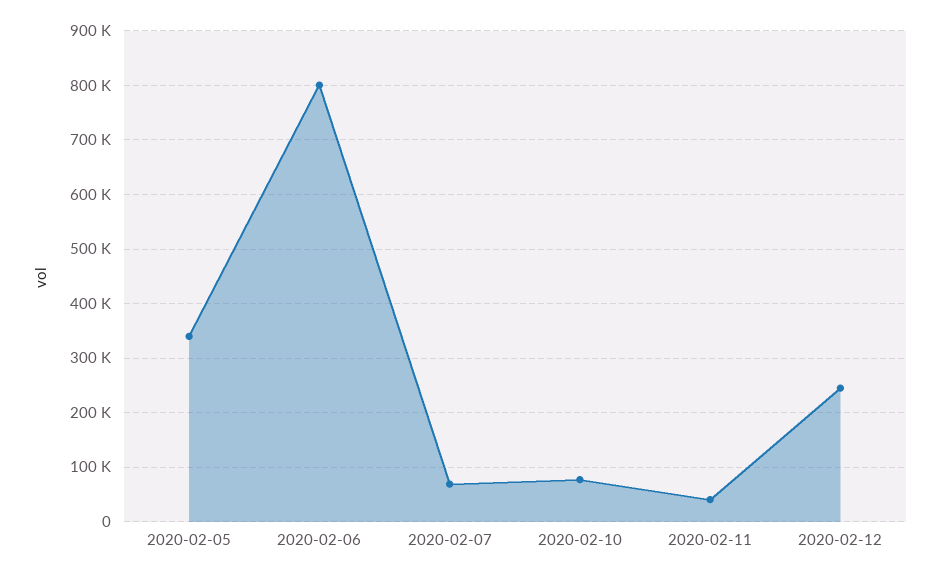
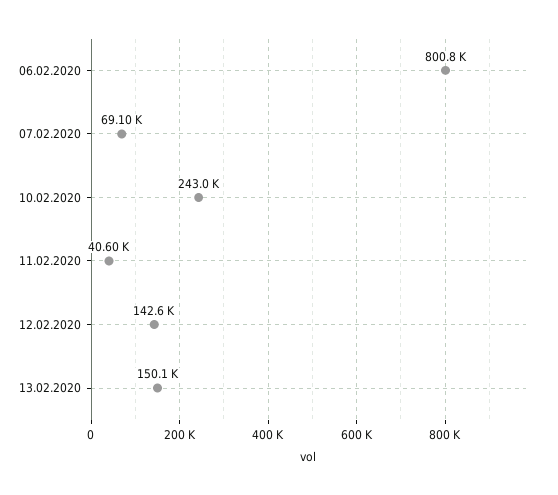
2020-02-05: 340000 -> none
2020-02-10: 80000 -> 243000
2020-02-12: 240000 -> 142600
13.02.2020: none -> 150100

